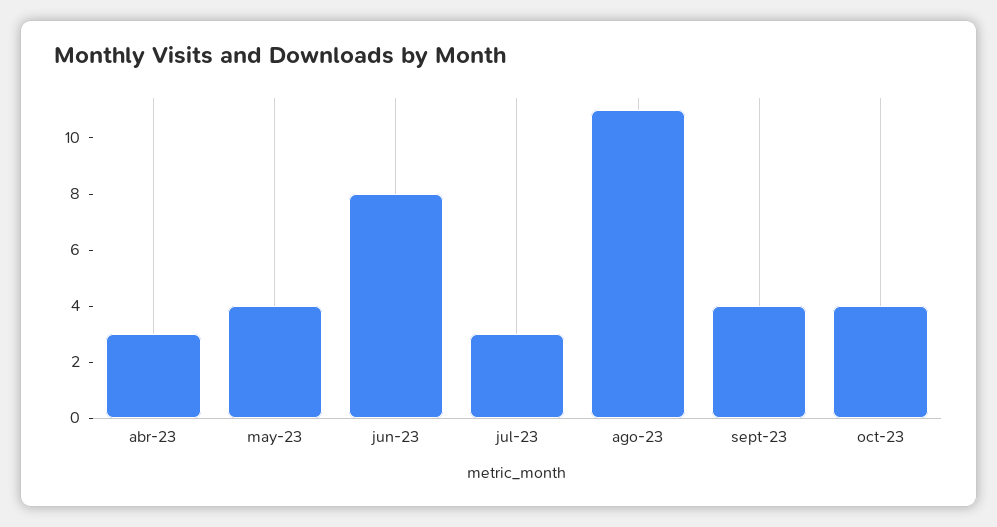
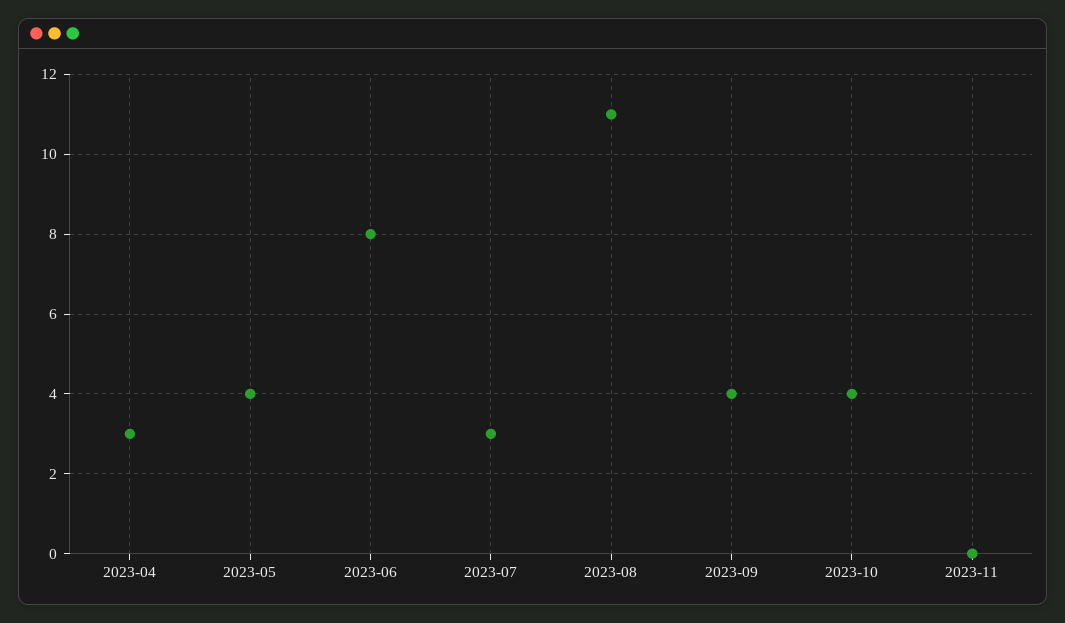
2023-11: none -> 0

